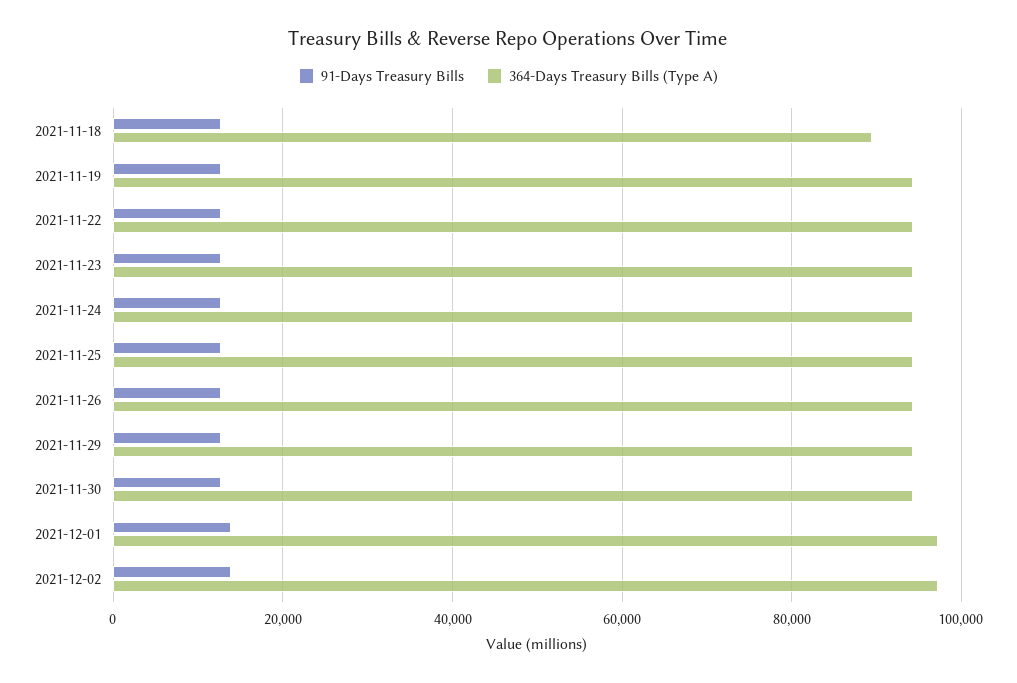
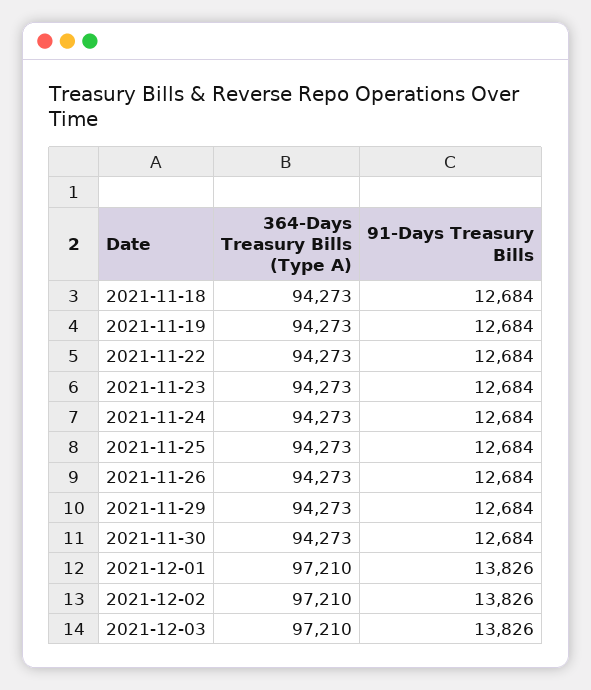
364-Days Treasury Bills (Type A), 2021-11-18: 90000 -> 94273
364-Days Treasury Bills (Type A), 2021-12-03: none -> 97210
91-Days Treasury Bills, 2021-12-03: none -> 13826

